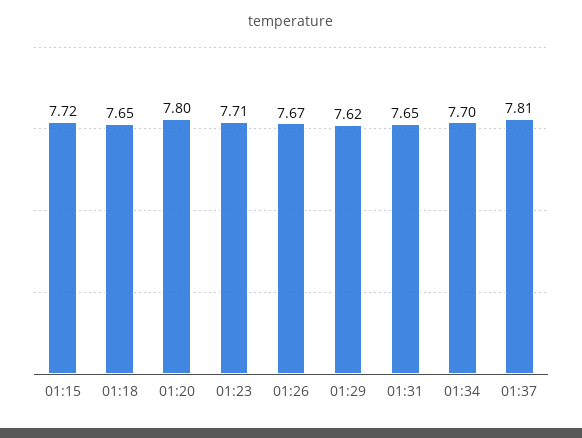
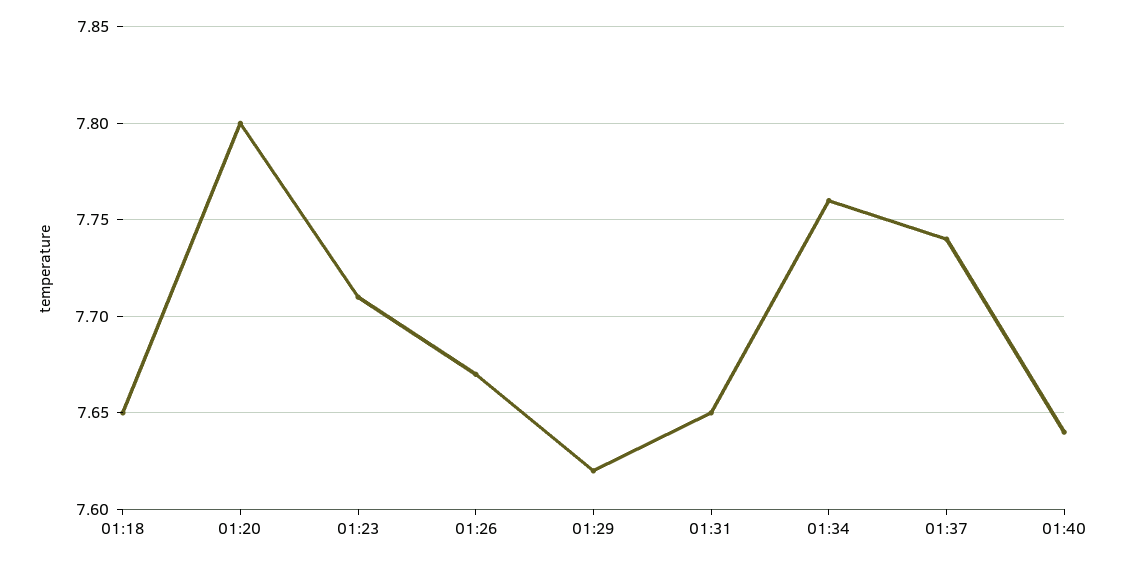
01:15: 7.72 -> none
01:34: 7.7 -> 7.76
01:37: 7.81 -> 7.74
01:40: none -> 7.64

